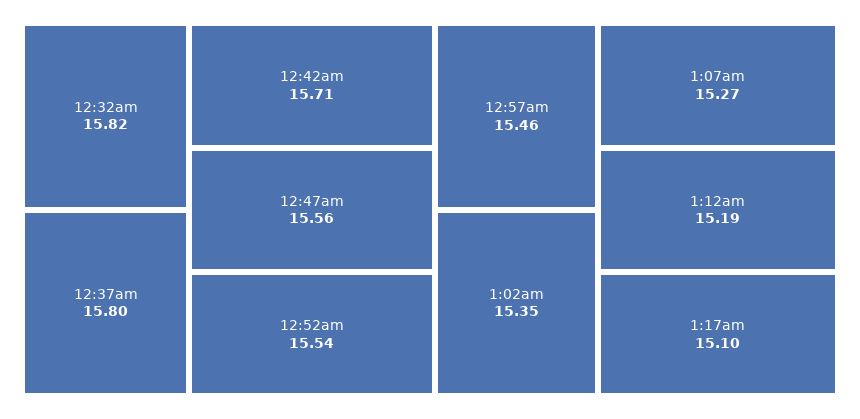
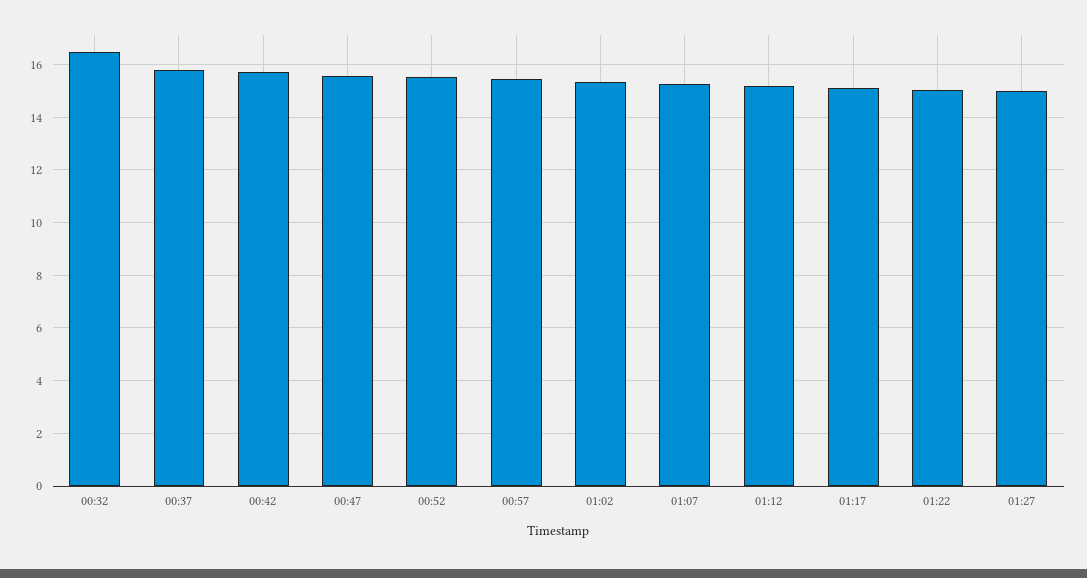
12:32am: 15.82 -> 16.5
01:22: none -> 15
01:27: none -> 15

